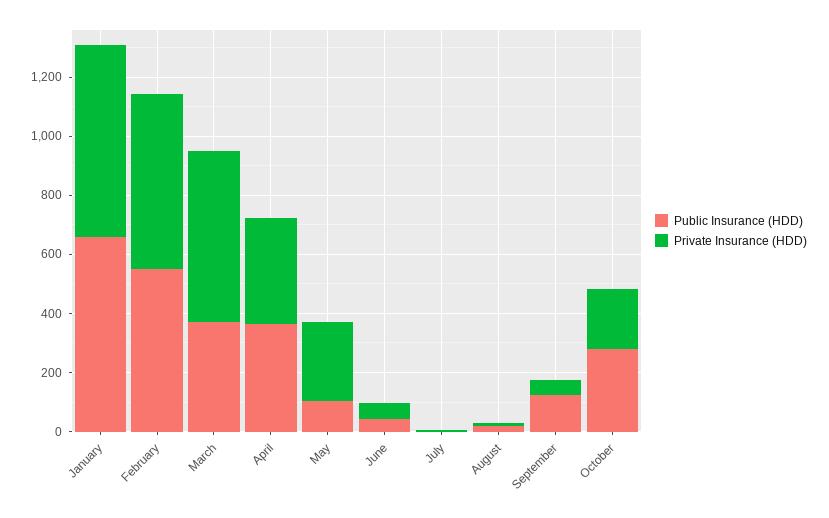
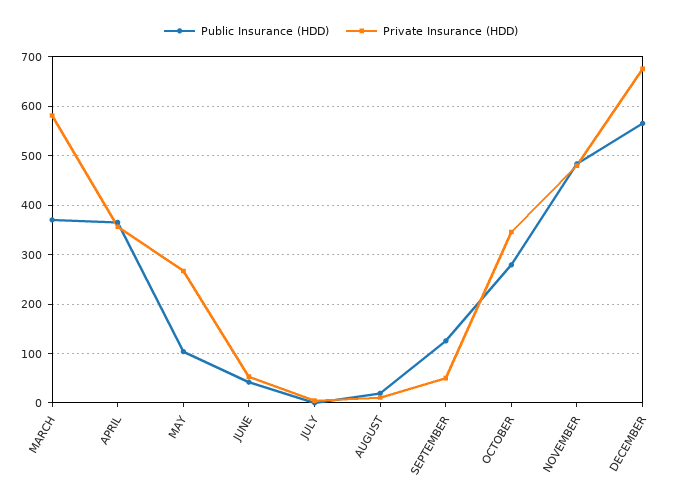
Public Insurance (HDD), January: 650 -> none
Private Insurance (HDD), January: 650 -> none
Public Insurance (HDD), February: 550 -> none
Private Insurance (HDD), February: 600 -> none
Private Insurance (HDD), October: 200 -> 340
Public Insurance (HDD), NOVEMBER: none -> 480
Private Insurance (HDD), NOVEMBER: none -> 480
Public Insurance (HDD), DECEMBER: none -> 560
Private Insurance (HDD), DECEMBER: none -> 680

